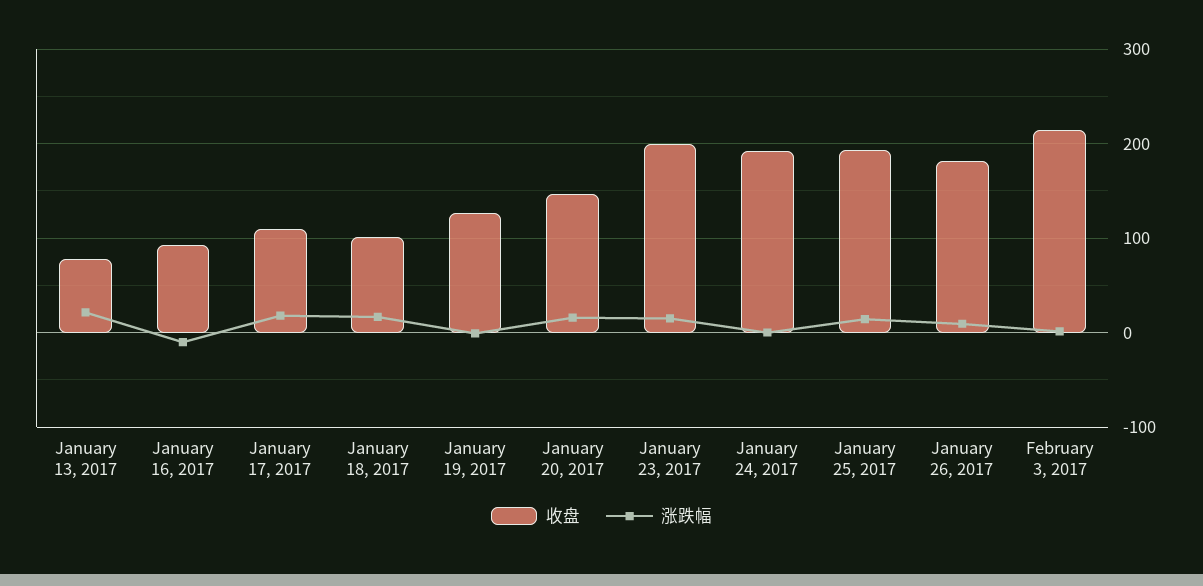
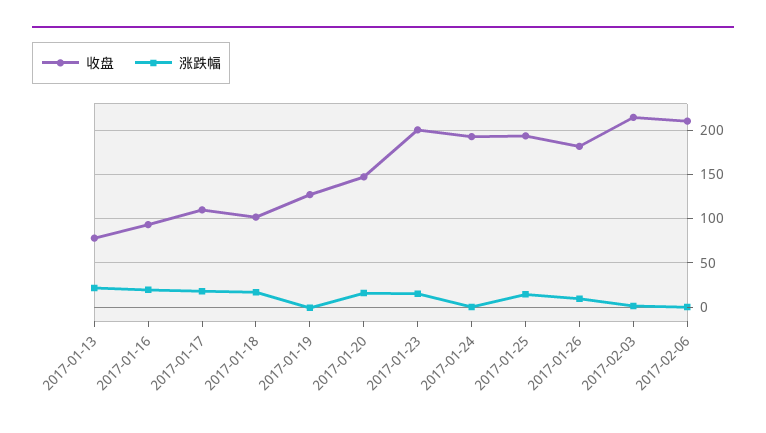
涨跌幅, January 16, 2017: -10 -> 20
收盘, 2017-02-06: none -> 210
涨跌幅, 2017-02-06: none -> 0

